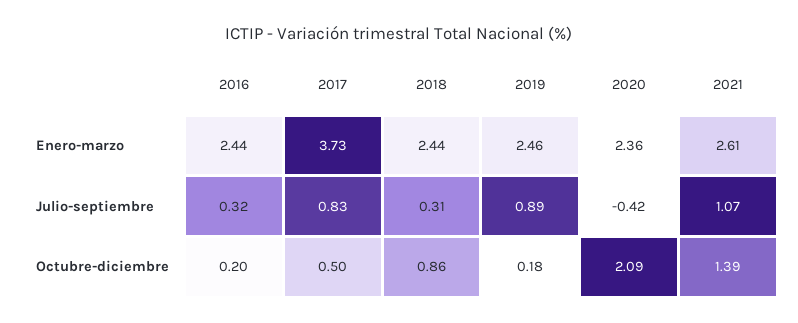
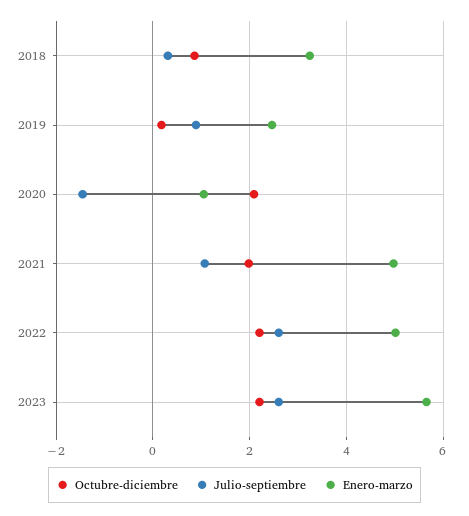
Enero-marzo, 2016: 2.44 -> none
Enero-marzo, 2017: 3.73 -> none
Enero-marzo, 2018: 2.44 -> 3.2
Enero-marzo, 2020: 2.36 -> 1
Enero-marzo, 2021: 2.61 -> 5
Julio-septiembre, 2016: 0.32 -> none
Julio-septiembre, 2017: 0.83 -> none
Julio-septiembre, 2020: -0.42 -> -1.4
Octubre-diciembre, 2016: 0.2 -> none
Octubre-diciembre, 2017: 0.5 -> none
Octubre-diciembre, 2021: 1.39 -> 2
Octubre-diciembre, 2022: none -> 2.2
Julio-septiembre, 2022: none -> 2.6
Enero-marzo, 2022: none -> 5
Octubre-diciembre, 2023: none -> 2.2
Julio-septiembre, 2023: none -> 2.6
Enero-marzo, 2023: none -> 5.6

